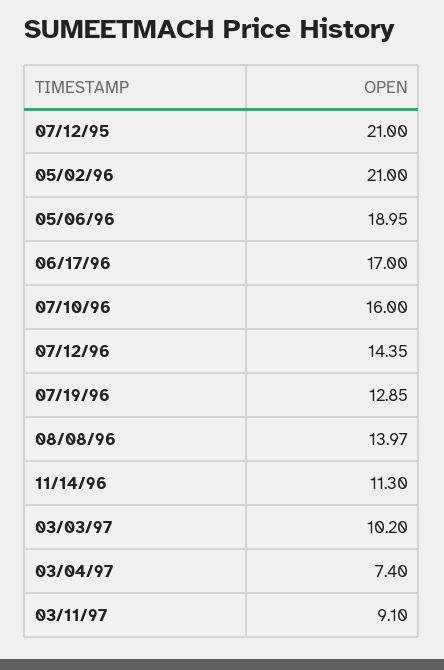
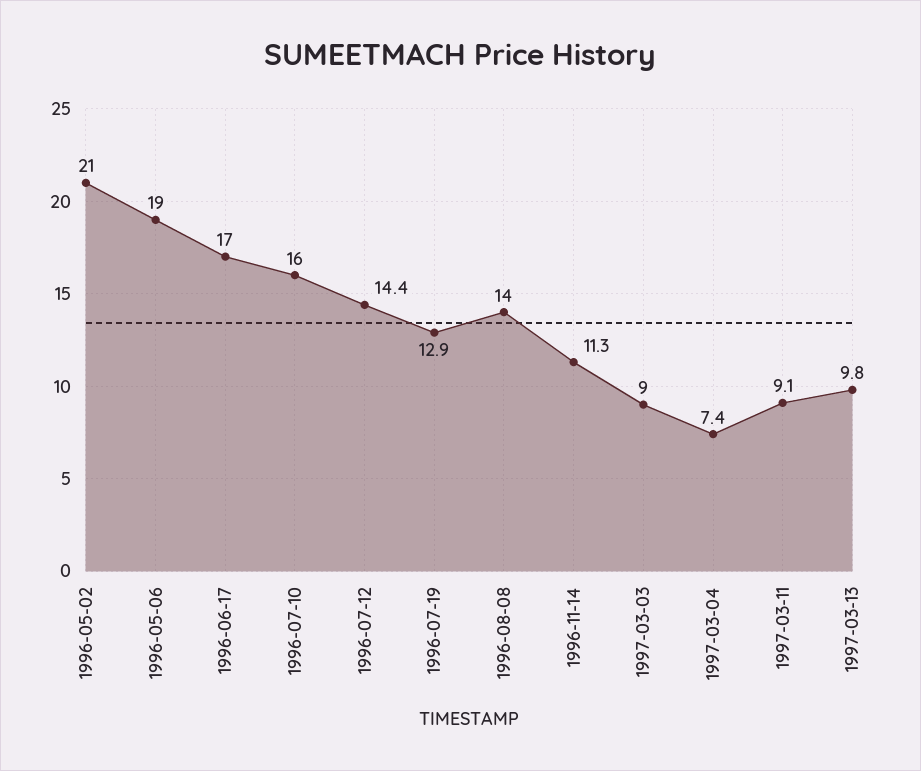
07/12/95: 21 -> none
03/03/97: 10.2 -> 9
1997-03-13: none -> 9.8

